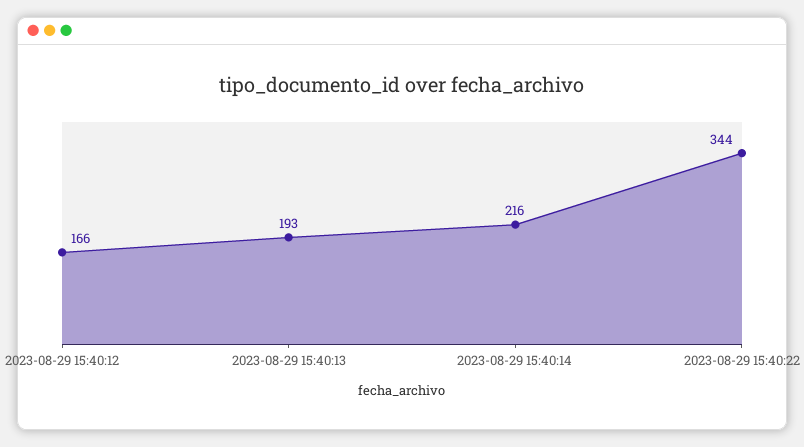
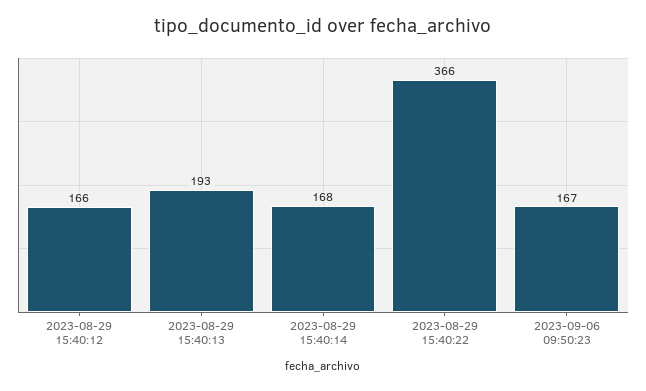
2023-08-29 15:40:14: 216 -> 168
2023-08-29 15:40:22: 344 -> 366
2023-09-06 09:50:23: none -> 167

